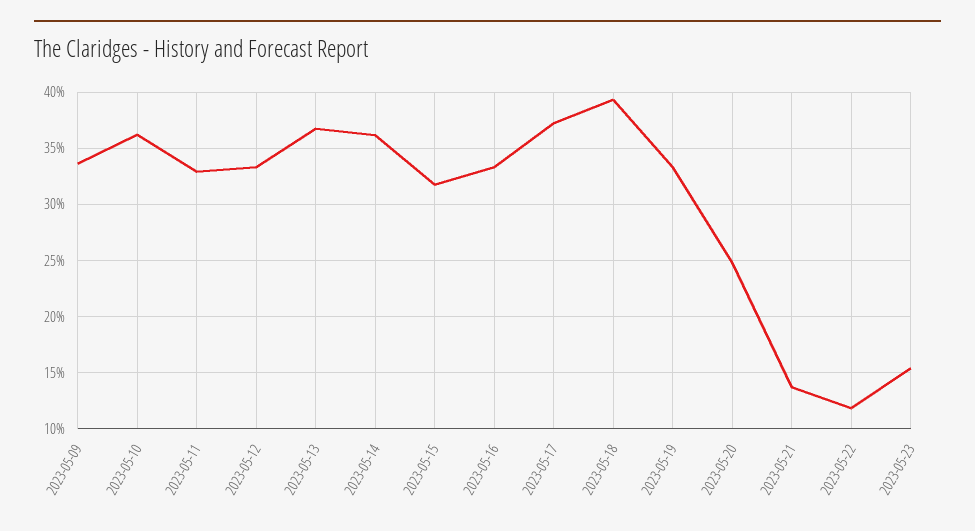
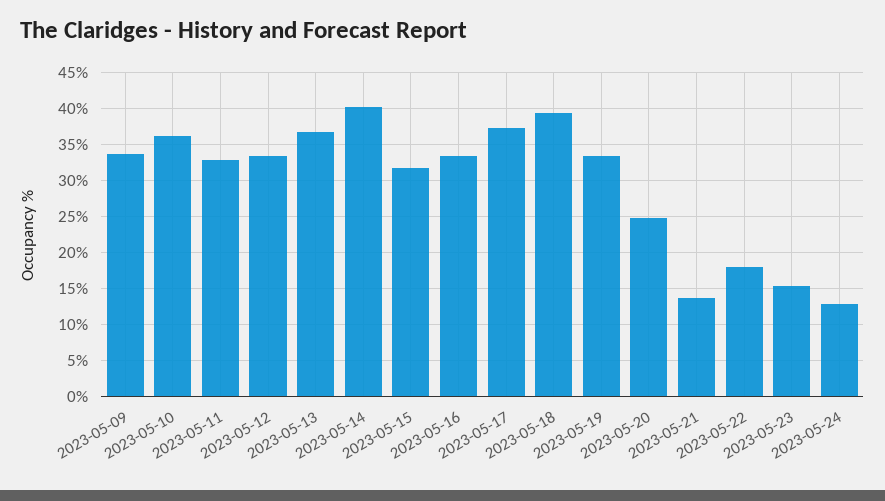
2023-05-14: 36 -> 40
2023-05-22: 12 -> 18
2023-05-24: none -> 13

